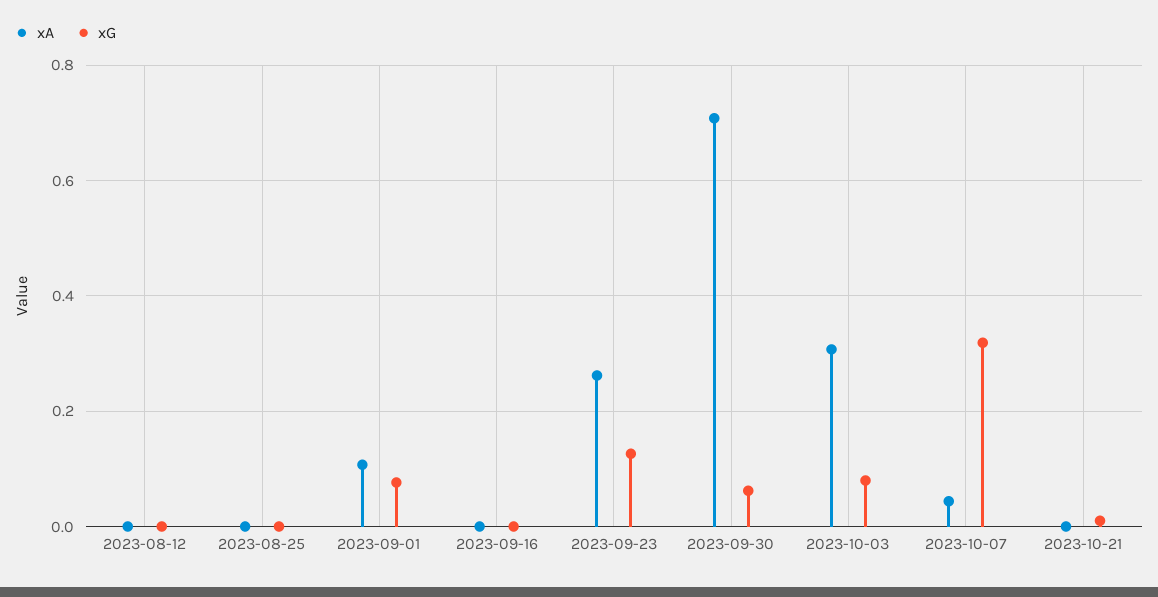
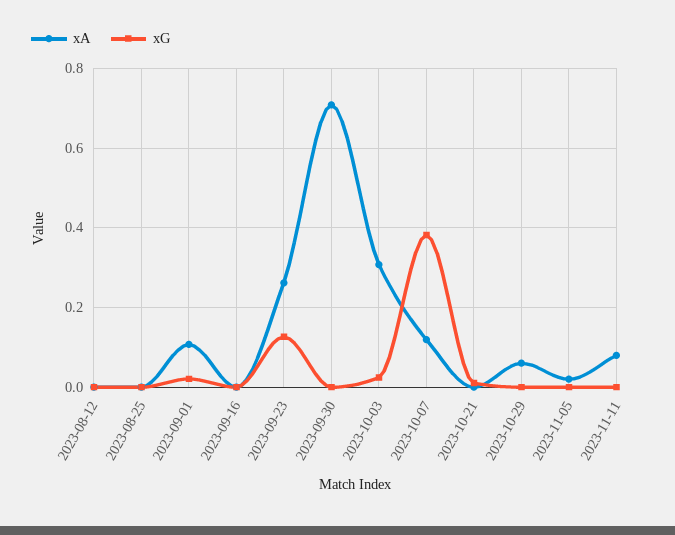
xG, 2023-09-01: 0.08 -> 0.02
xG, 2023-09-30: 0.06 -> 0
xG, 2023-10-03: 0.08 -> 0.02
xA, 2023-10-07: 0.04 -> 0.12
xG, 2023-10-07: 0.32 -> 0.38
xA, 2023-10-29: none -> 0.06
xG, 2023-10-29: none -> 0
xA, 2023-11-05: none -> 0.02
xG, 2023-11-05: none -> 0
xA, 2023-11-11: none -> 0.08
xG, 2023-11-11: none -> 0

